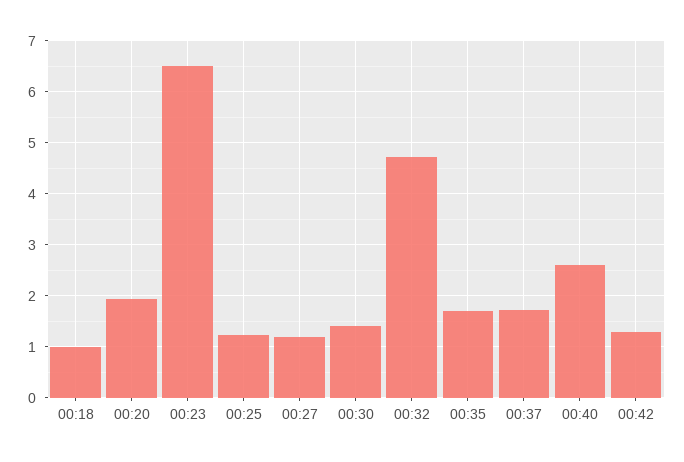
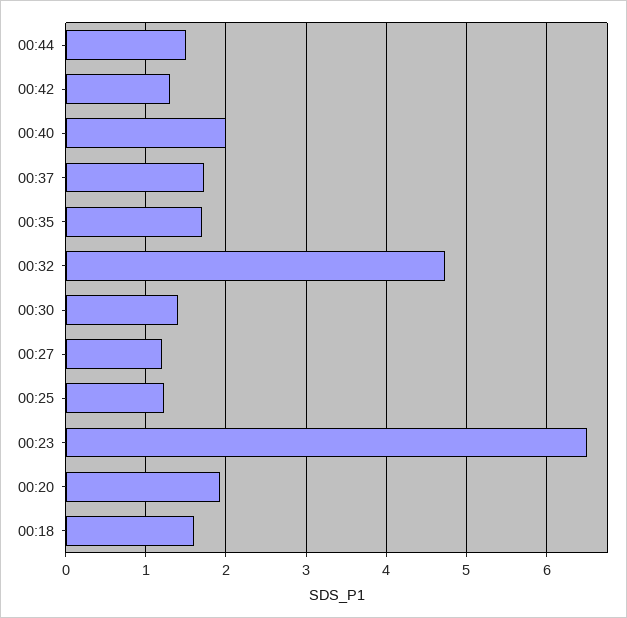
00:18: 1 -> 1.6
00:40: 2.6 -> 2
00:44: none -> 1.5

